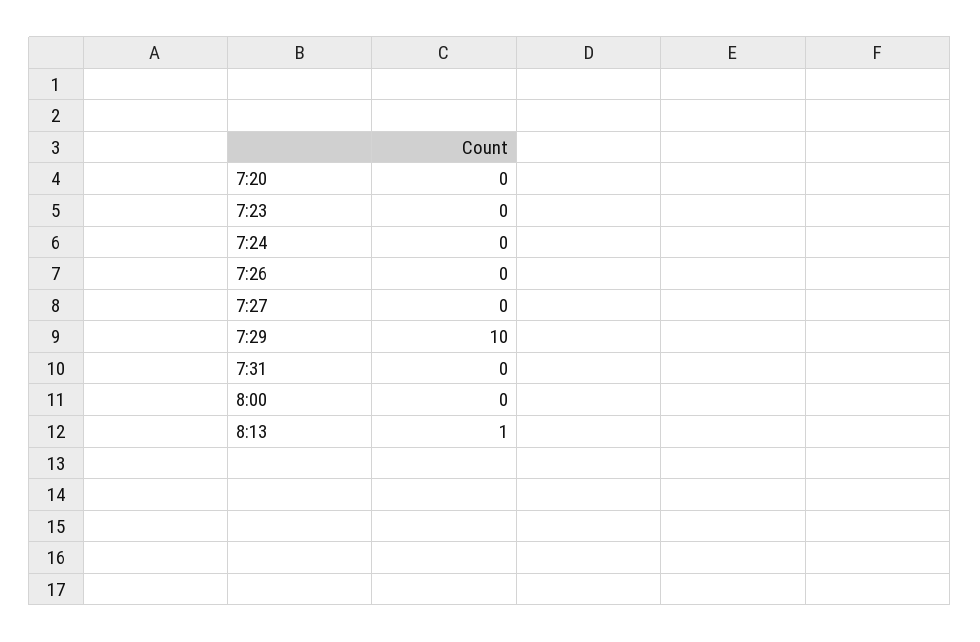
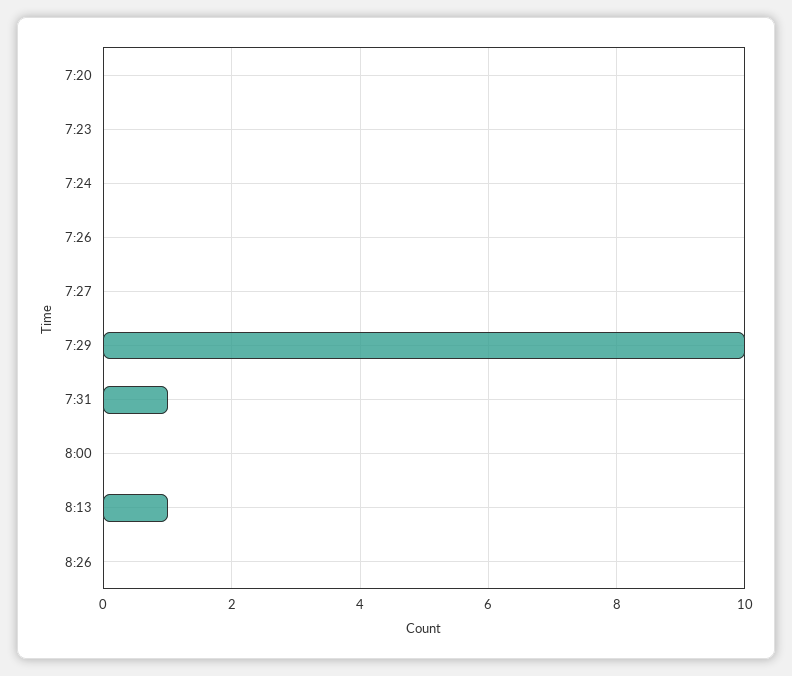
7:31: 0 -> 1
8:26: none -> 0

